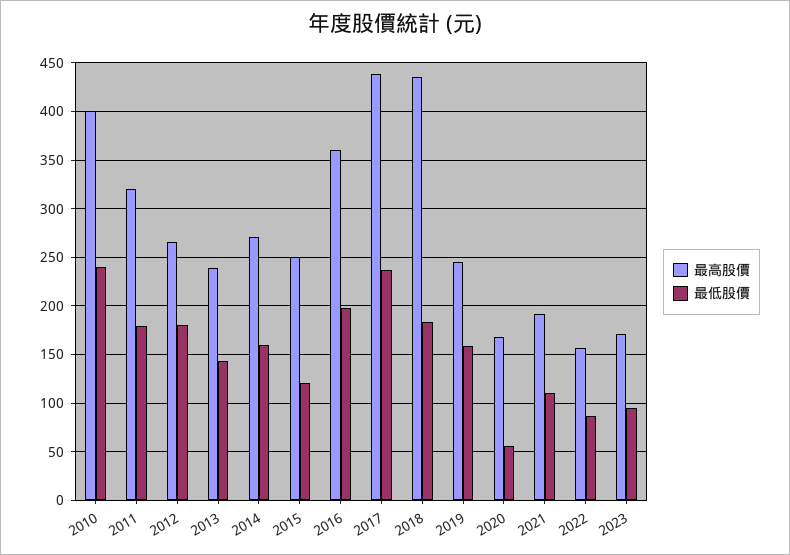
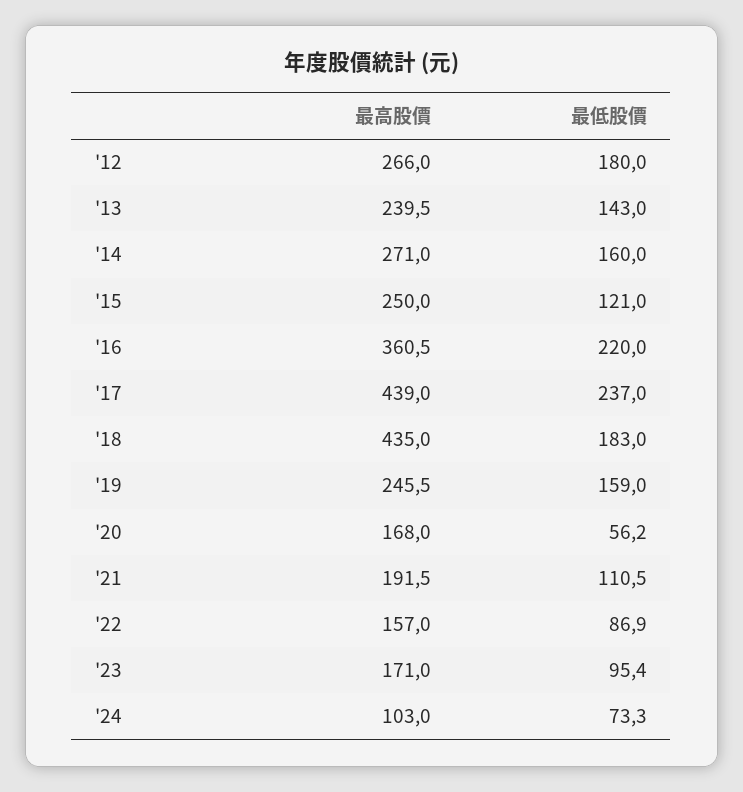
最高股價, 2010: 400 -> none
最低股價, 2010: 240 -> none
最高股價, 2011: 320 -> none
最低股價, 2011: 180 -> none
最低股價, 2016: 200 -> 220
最高股價, '24: none -> 103
最低股價, '24: none -> 73.3

